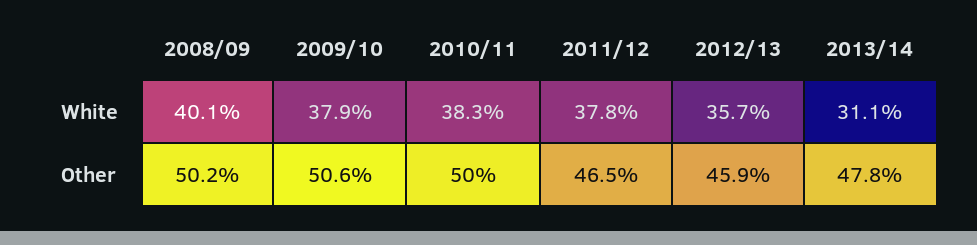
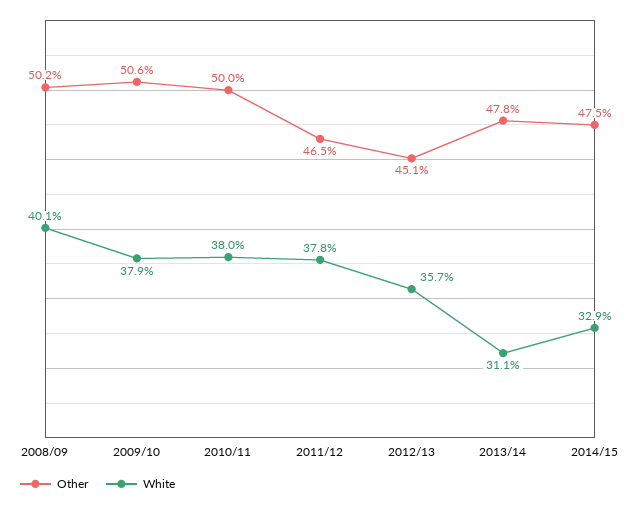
White, 2010/11: 38.3 -> 38
Other, 2012/13: 45.9 -> 45.1
Other, 2014/15: none -> 47.5
White, 2014/15: none -> 32.9

